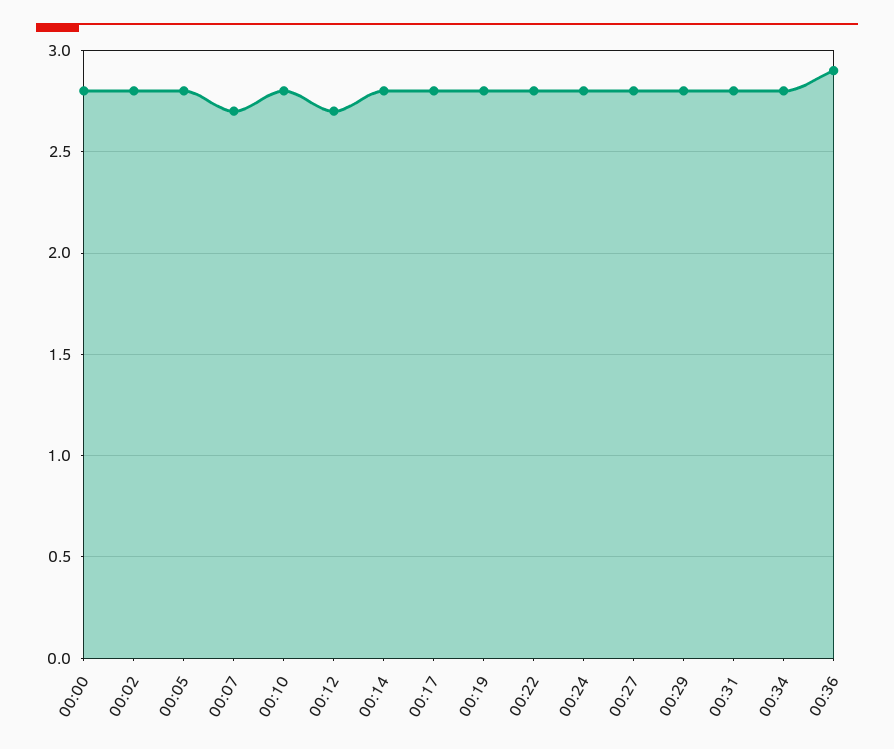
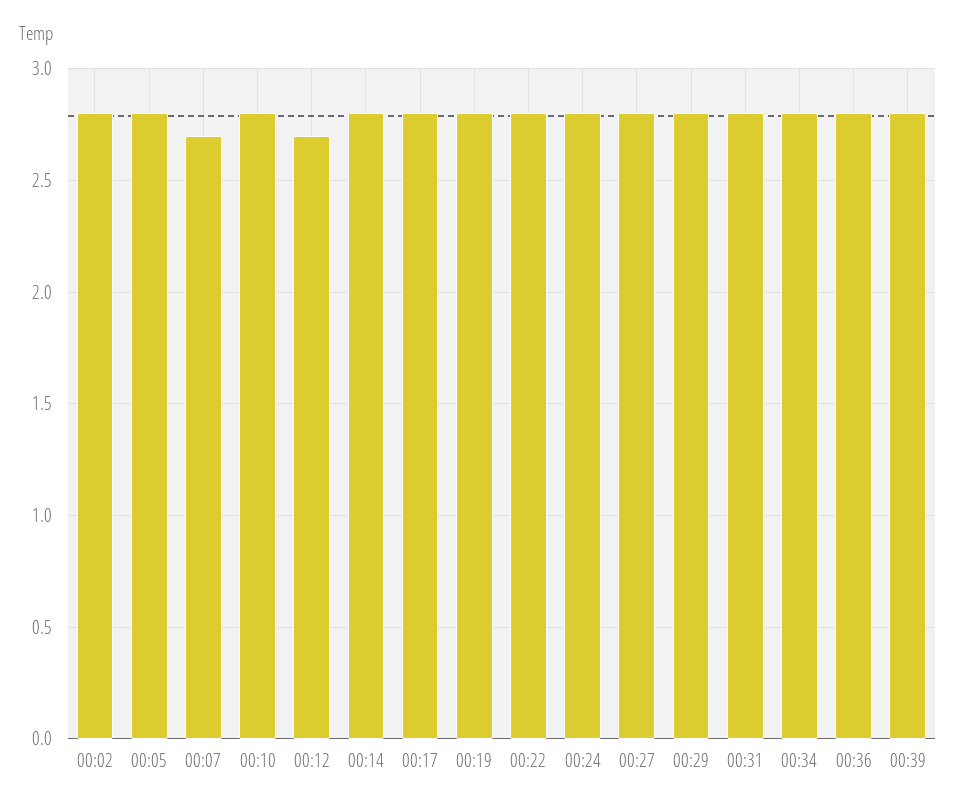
00:00: 2.8 -> none
00:36: 2.9 -> 2.8
00:39: none -> 2.8

